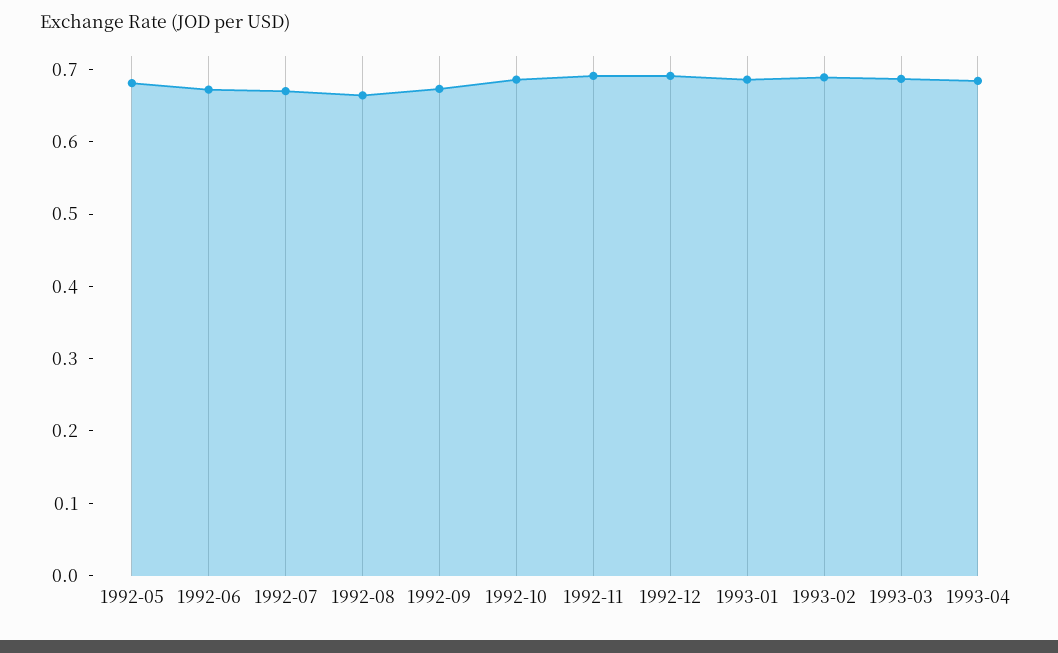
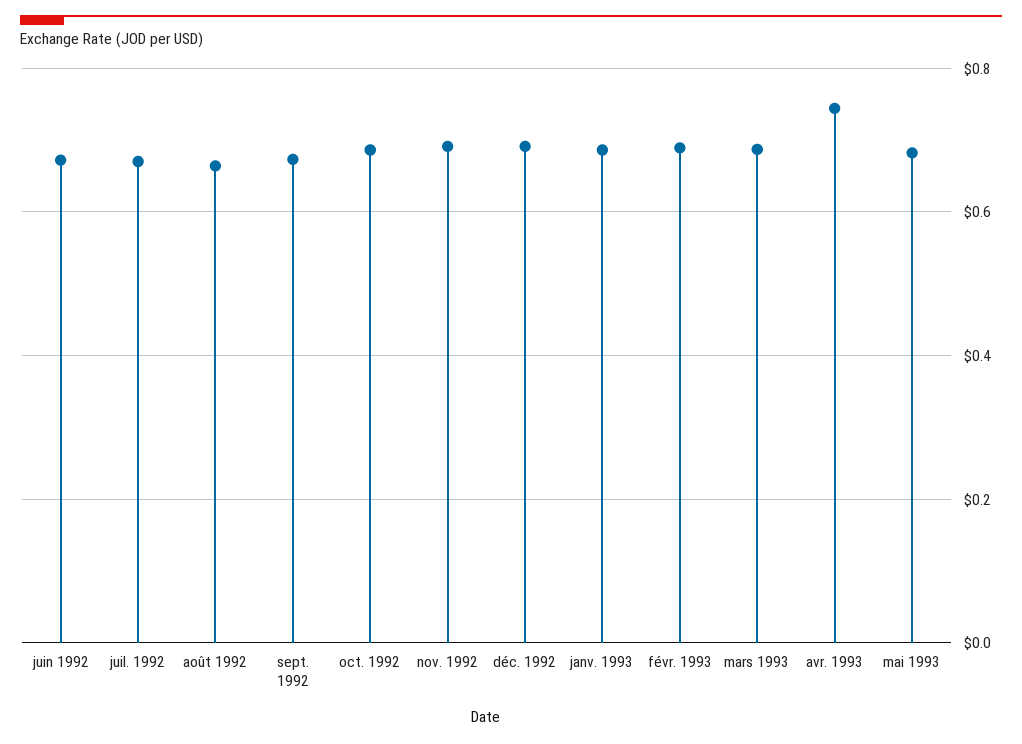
1992-05: 0.68 -> none
1993-04: 0.68 -> 0.74
mai 1993: none -> 0.68

